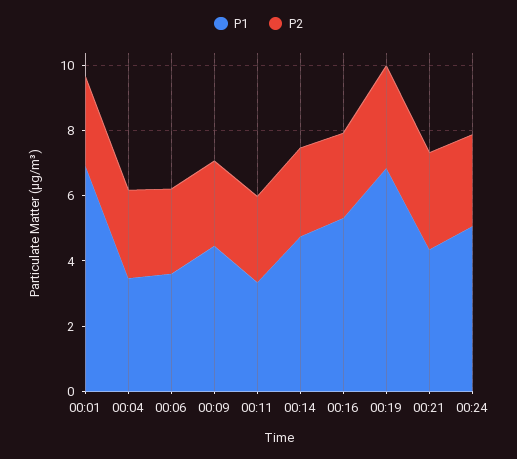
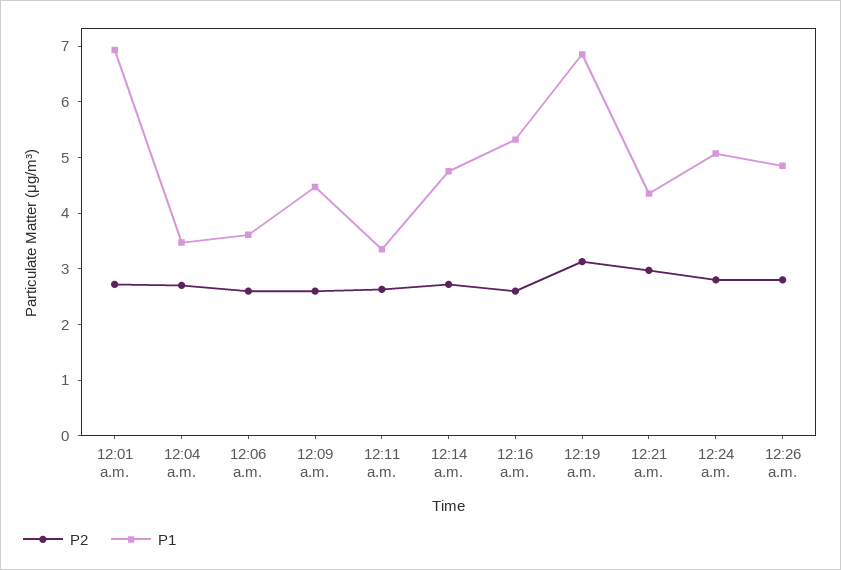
P2, 12:26 a.m.: none -> 2.8
P1, 12:26 a.m.: none -> 4.8

